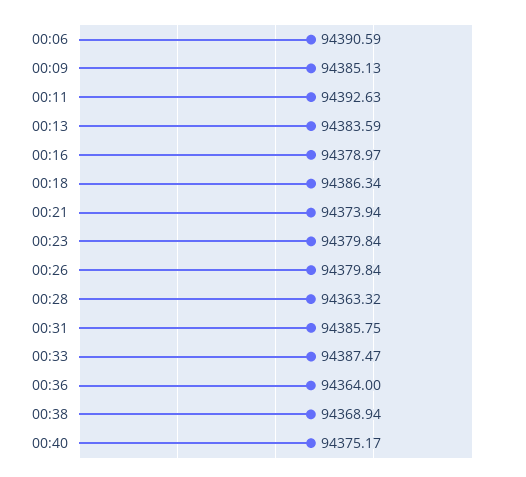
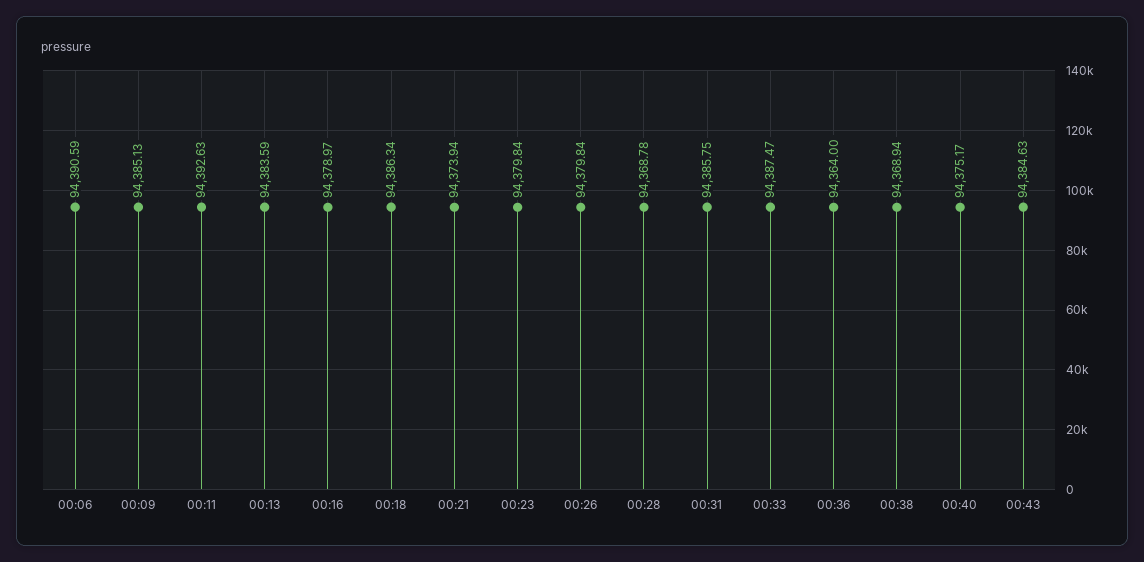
00:28: 94363.32 -> 94368.78
00:43: none -> 94384.63

